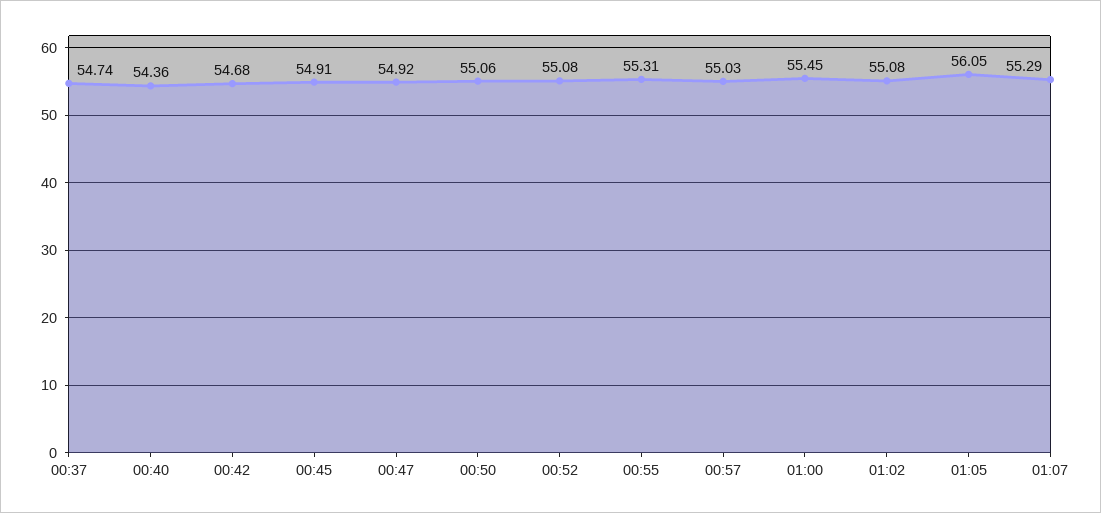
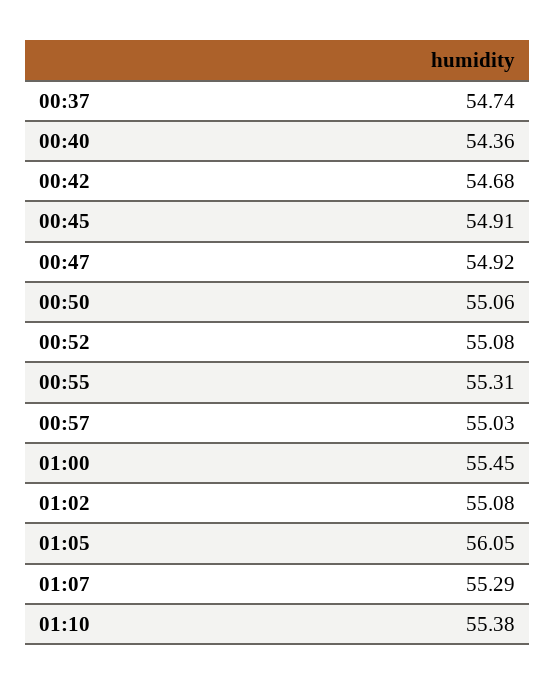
01:10: none -> 55.38

